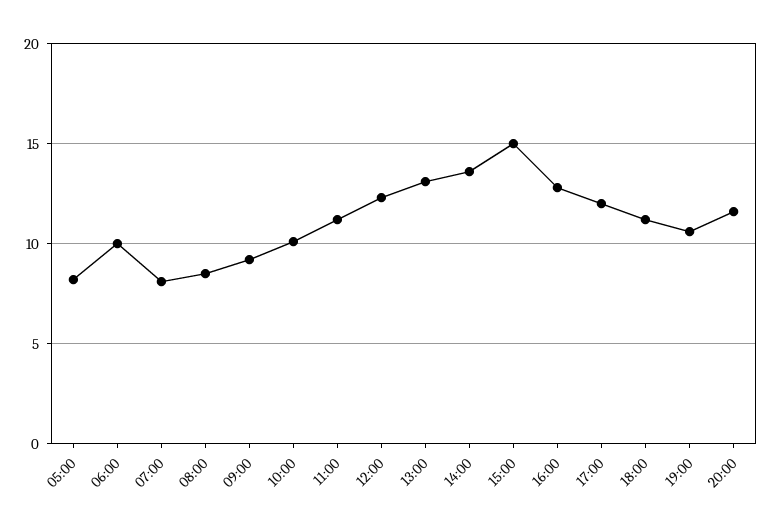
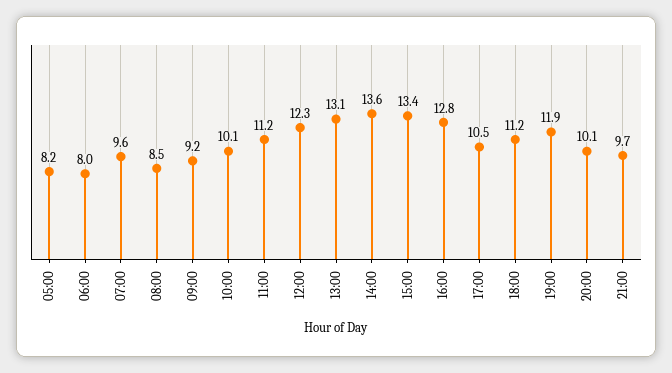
06:00: 10 -> 8
07:00: 8 -> 9.6
15:00: 15 -> 13.4
17:00: 12 -> 10.5
19:00: 10.5 -> 11.9
20:00: 11.5 -> 10.1
21:00: none -> 9.7

